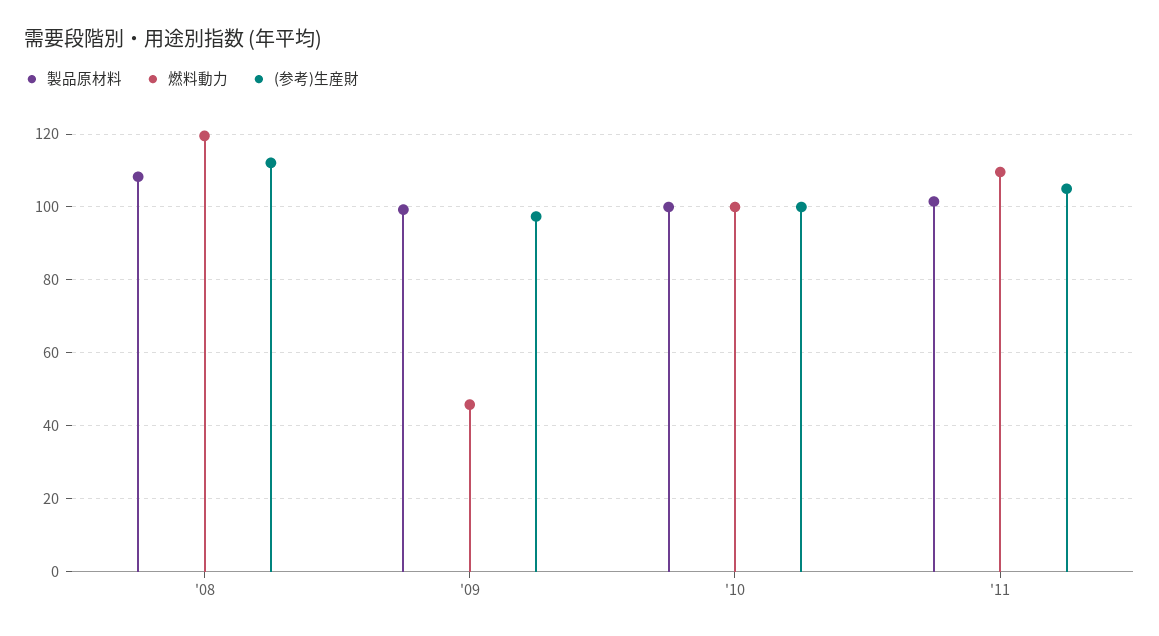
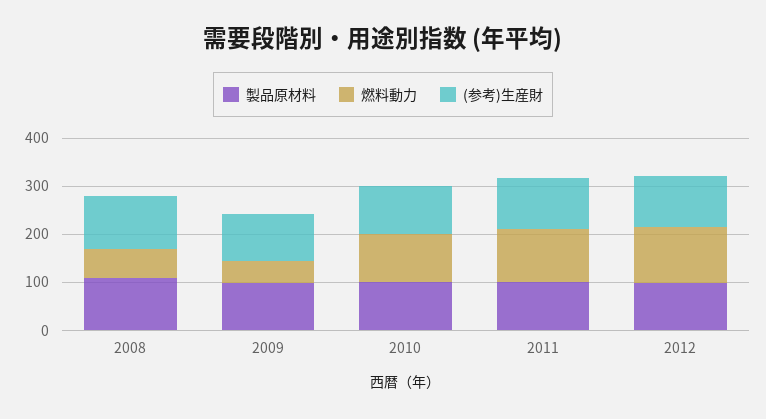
燃料動力, '08: 120 -> 60
製品原材料, 2012: none -> 100
燃料動力, 2012: none -> 120
(参考)生産財, 2012: none -> 100

